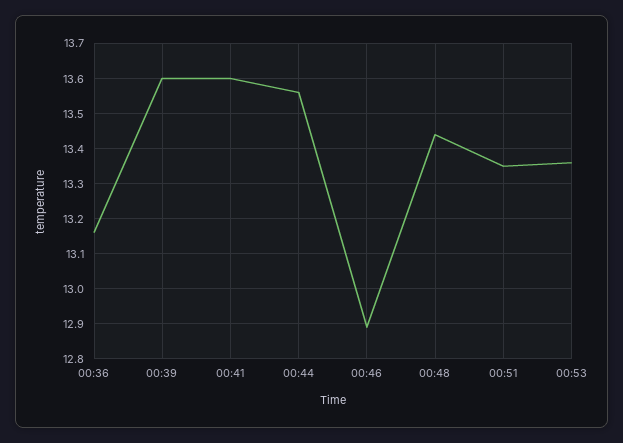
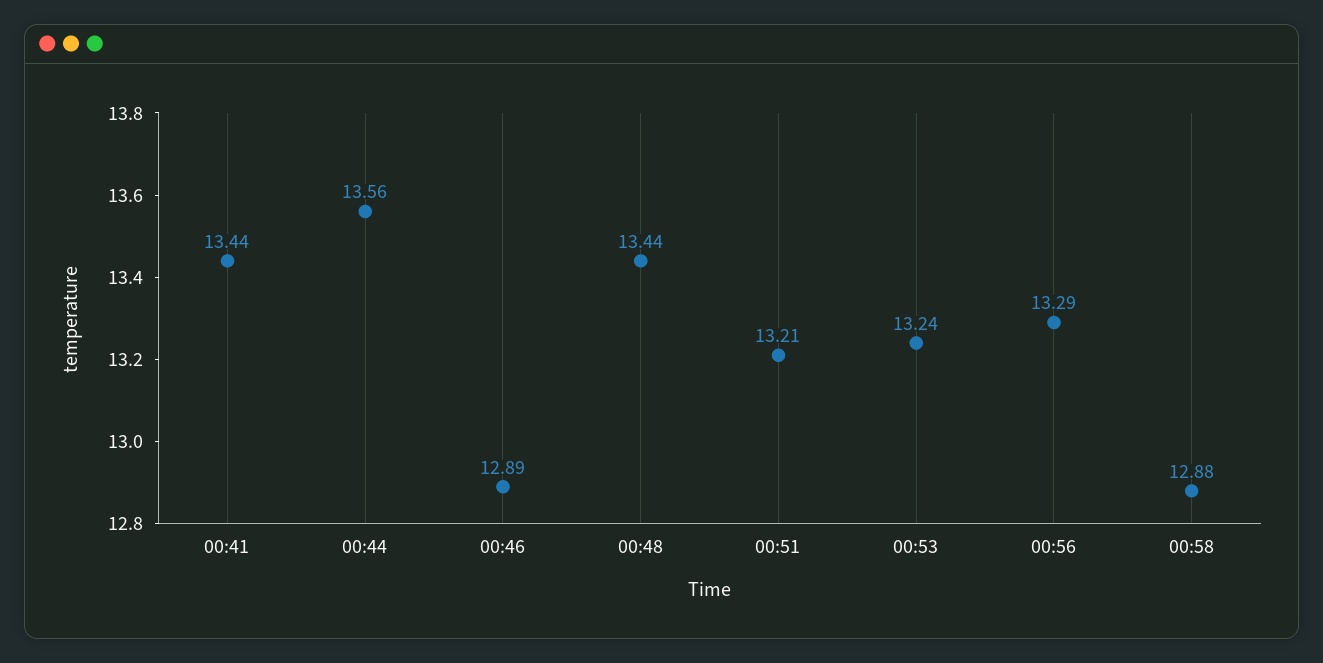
00:36: 13.15 -> none
00:39: 13.6 -> none
00:41: 13.6 -> 13.44
00:51: 13.35 -> 13.21
00:53: 13.35 -> 13.24
00:56: none -> 13.29
00:58: none -> 12.88

